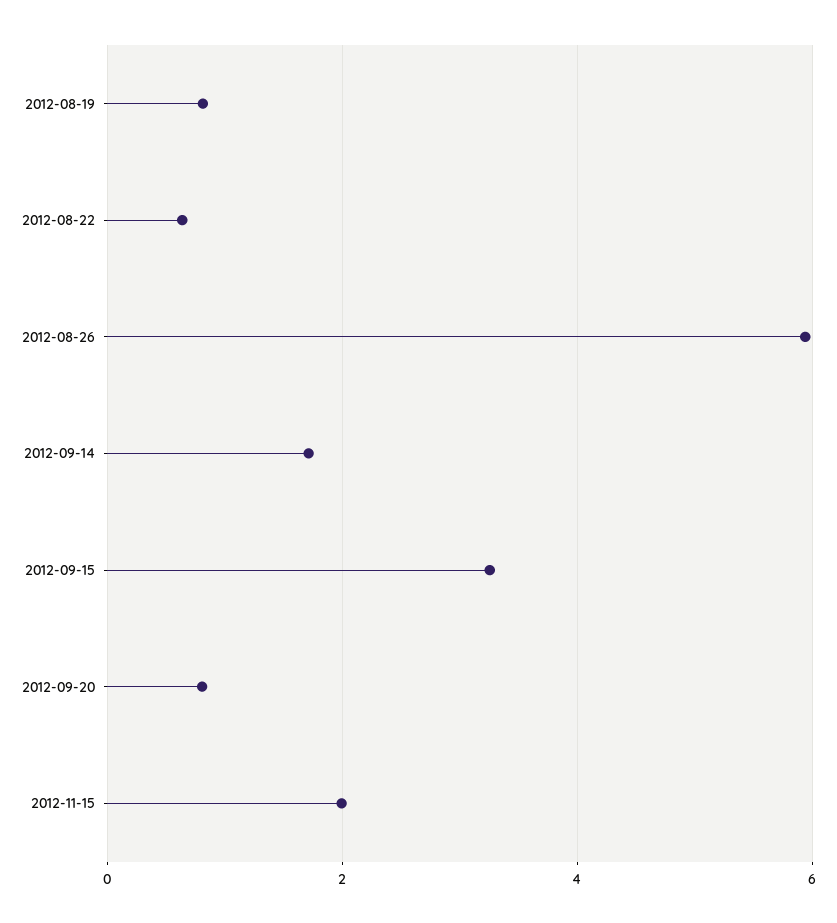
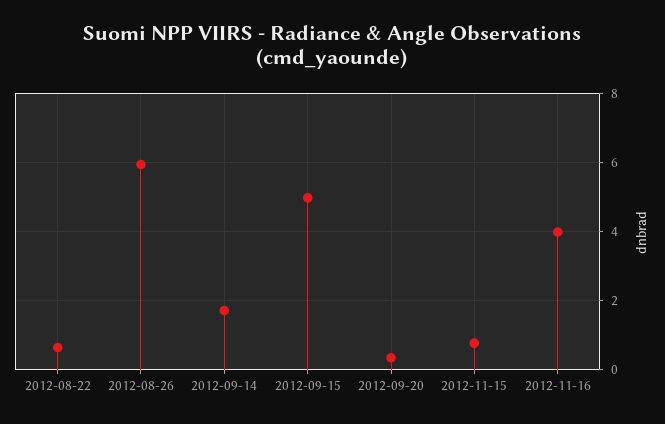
2012-08-19: 0.8 -> none
2012-09-15: 3.2 -> 5
2012-09-20: 0.8 -> 0.4
2012-11-15: 2 -> 0.8
2012-11-16: none -> 4

